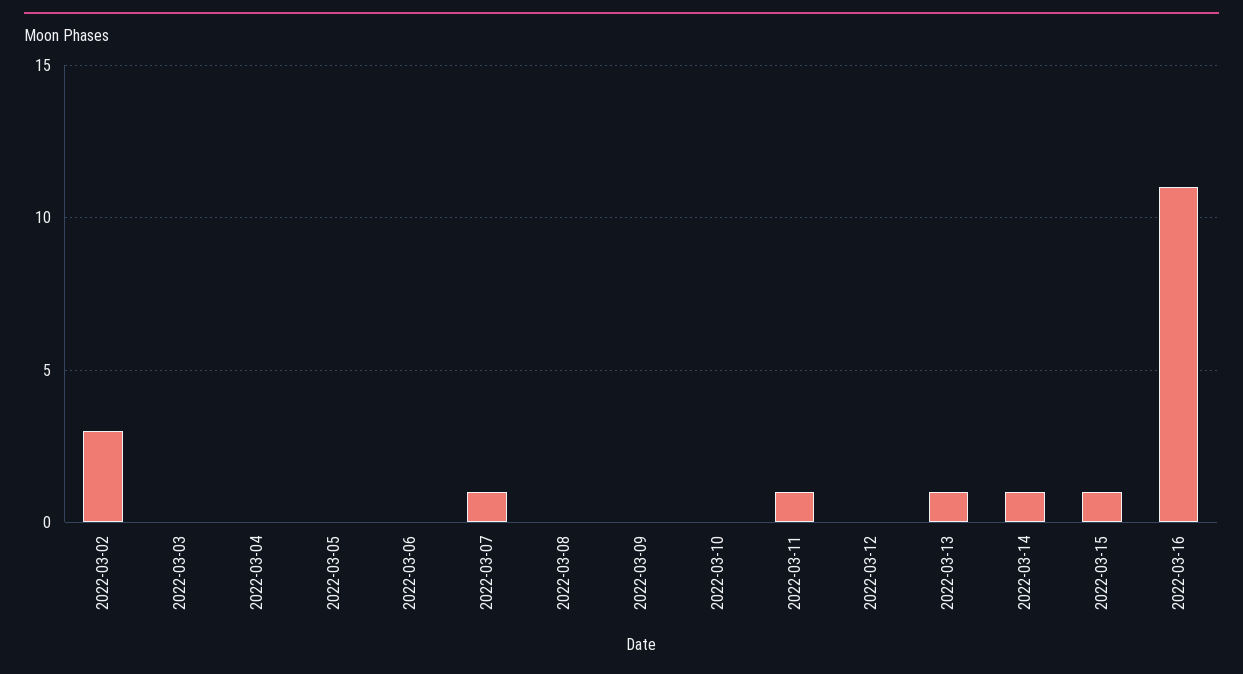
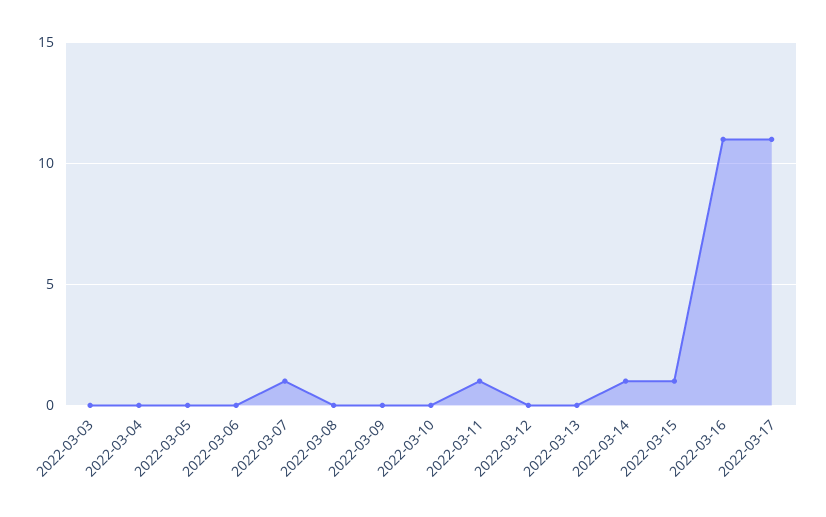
2022-03-02: 3 -> none
2022-03-13: 1 -> 0
2022-03-17: none -> 11

